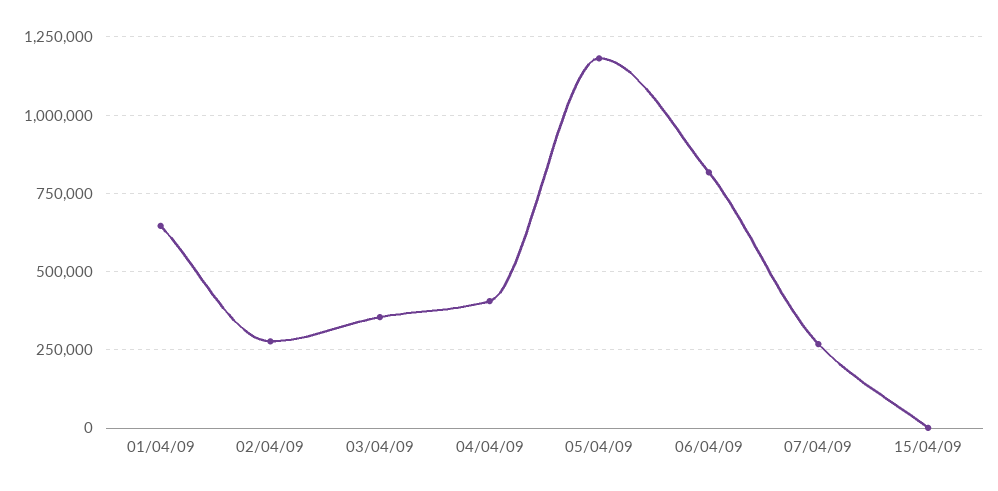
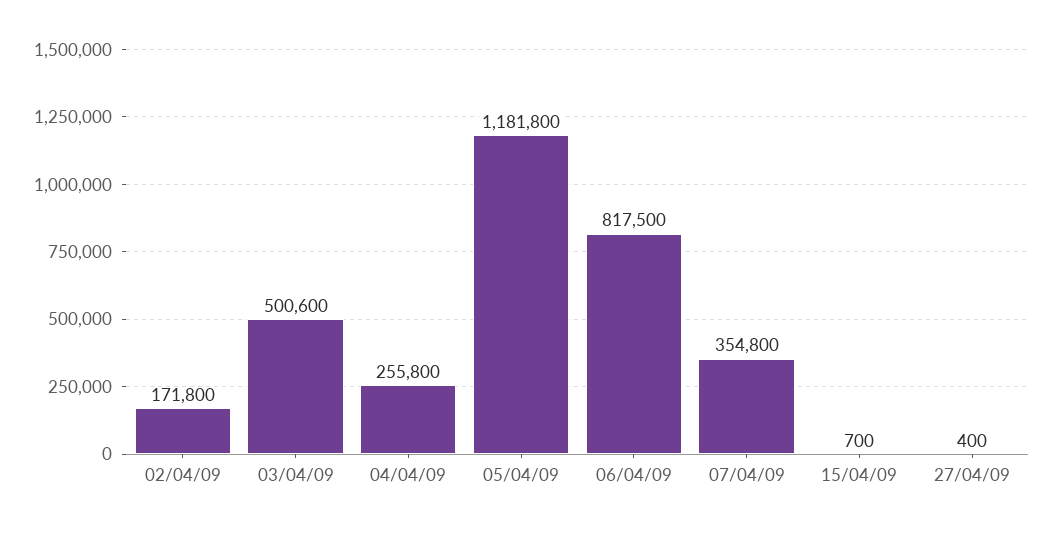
01/04/09: 650000 -> none
02/04/09: 275000 -> 171800
03/04/09: 350000 -> 500600
04/04/09: 400000 -> 255800
07/04/09: 275000 -> 354800
27/04/09: none -> 400

